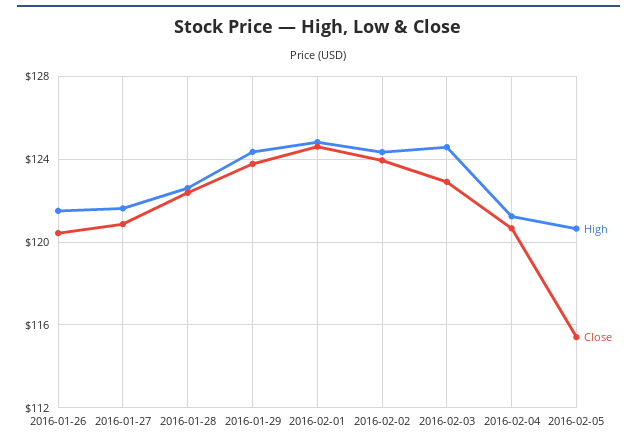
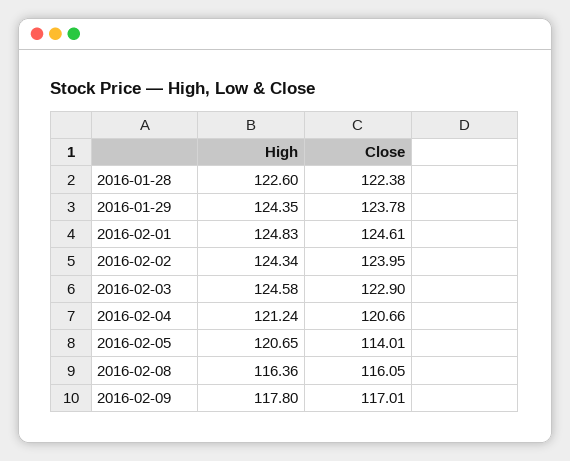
High, 2016-01-26: 121.5 -> none
Close, 2016-01-26: 120.5 -> none
High, 2016-01-27: 121.5 -> none
Close, 2016-01-27: 121 -> none
Close, 2016-02-05: 115.5 -> 114.01
High, 2016-02-08: none -> 116.36
Close, 2016-02-08: none -> 116.05
High, 2016-02-09: none -> 117.8
Close, 2016-02-09: none -> 117.01

